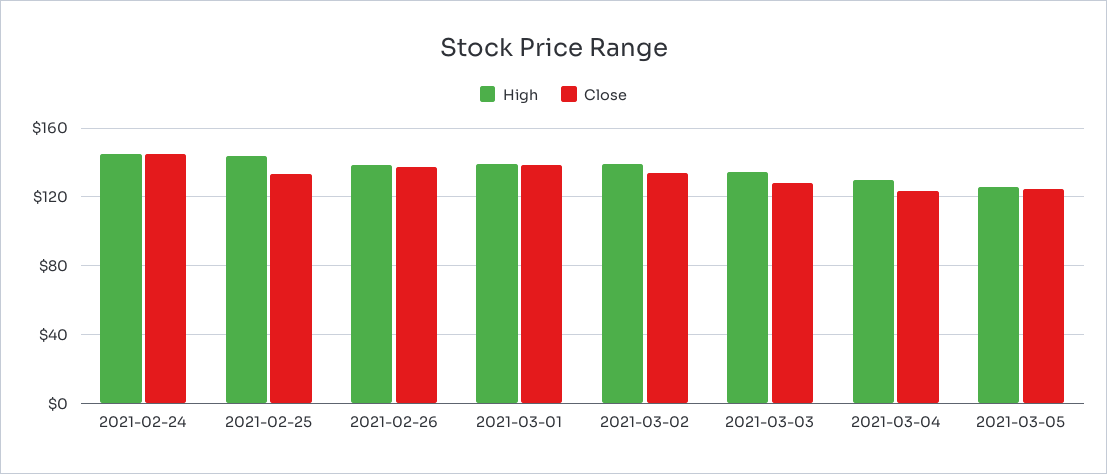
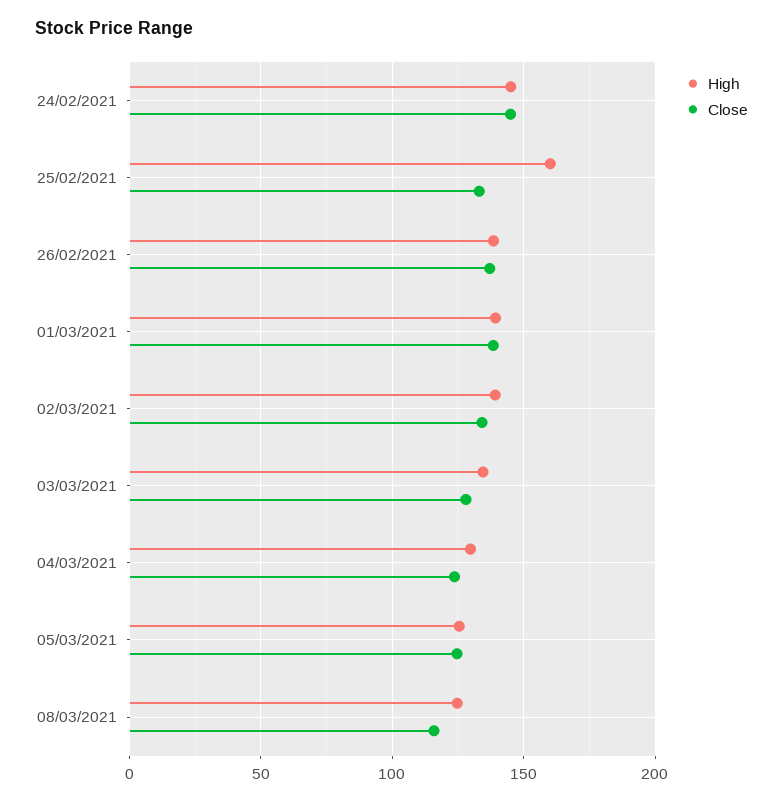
High, 2021-02-25: 145 -> 160
High, 08/03/2021: none -> 125
Close, 08/03/2021: none -> 115

